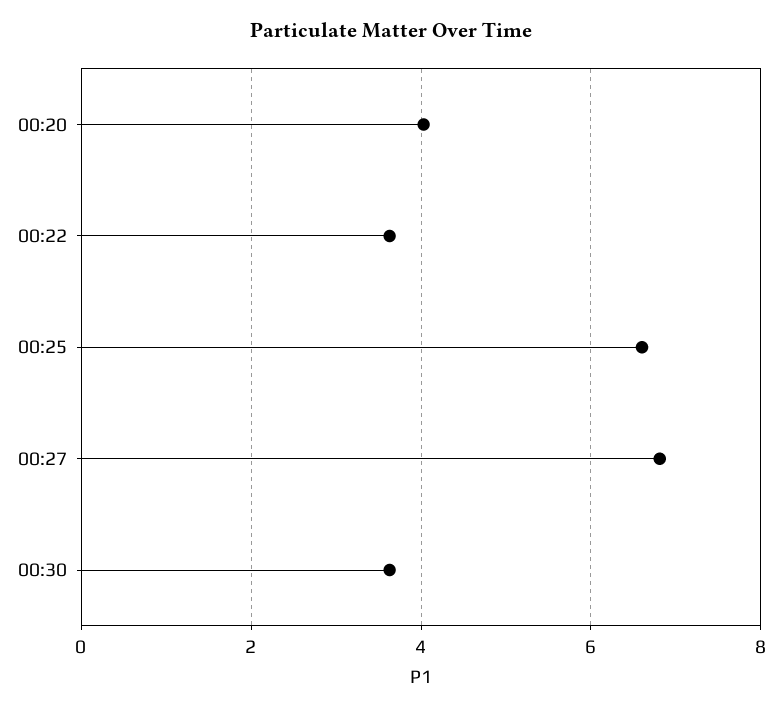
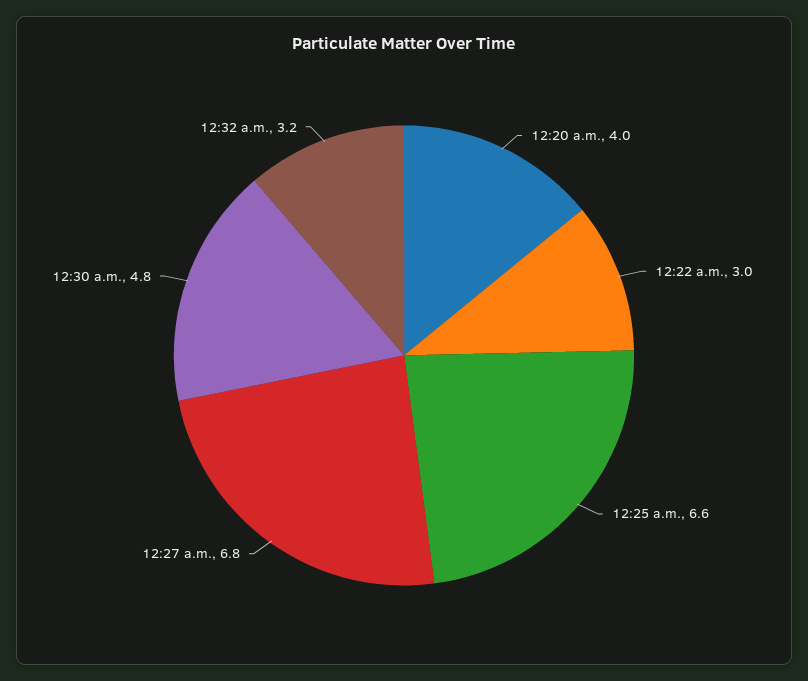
00:22: 3.6 -> 3
00:30: 3.6 -> 4.8
12:32 a.m.: none -> 3.2

